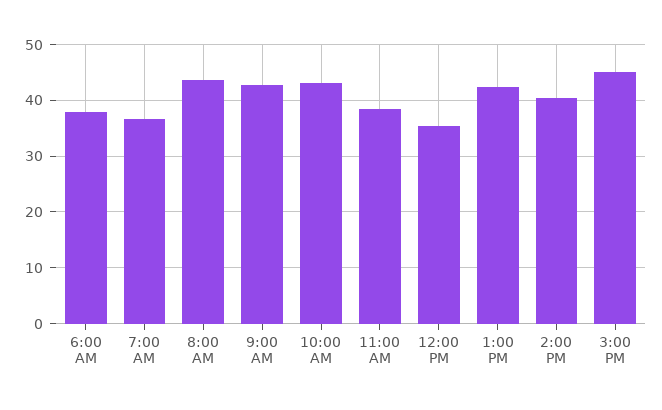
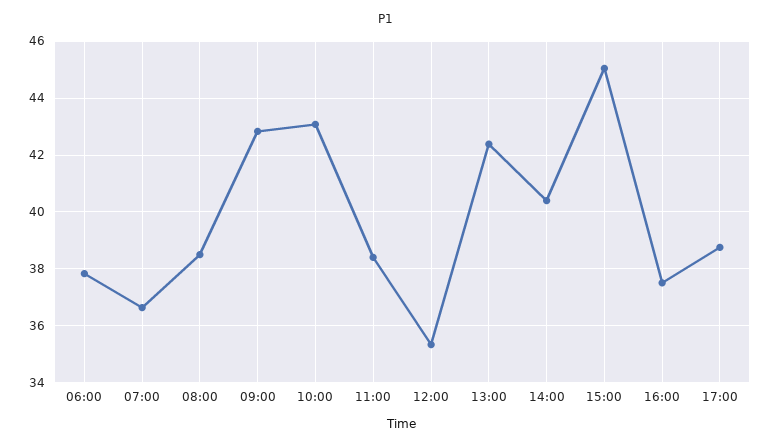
8:00 AM: 44 -> 38.5
16:00: none -> 37.5
17:00: none -> 38.75

